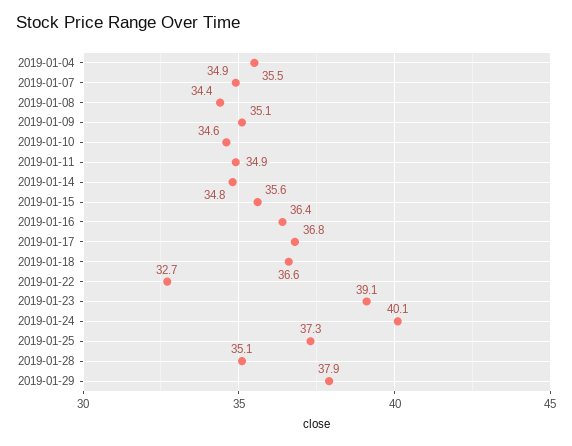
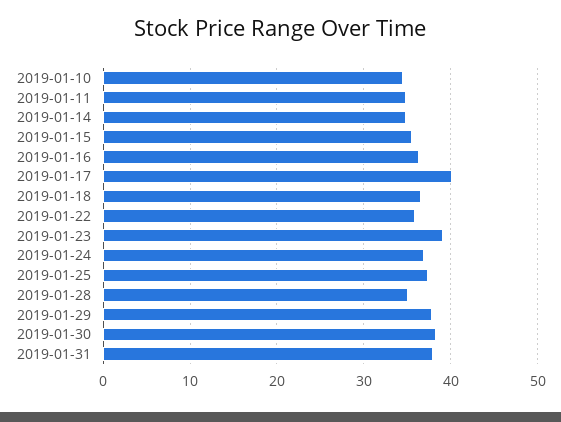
2019-01-04: 35.5 -> none
2019-01-07: 34.9 -> none
2019-01-08: 34.4 -> none
2019-01-09: 35.1 -> none
2019-01-17: 36.8 -> 40
2019-01-22: 32.7 -> 36
2019-01-24: 40.1 -> 37
2019-01-30: none -> 38
2019-01-31: none -> 38

